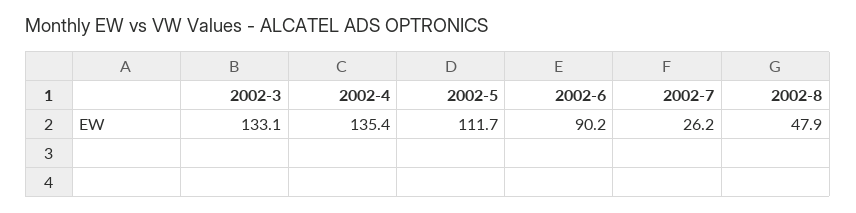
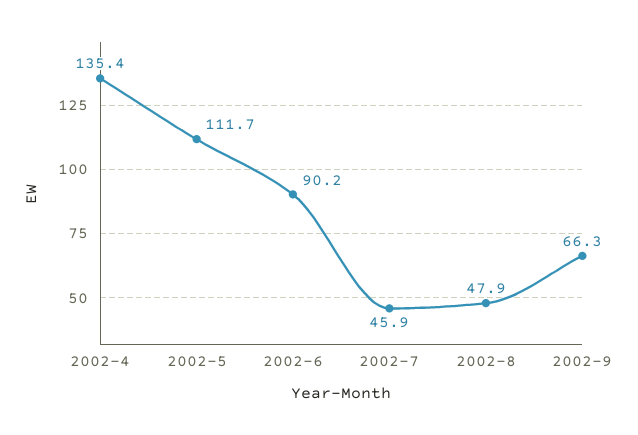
2002-3: 133.1 -> none
2002-7: 26.2 -> 45.9
2002-9: none -> 66.3

